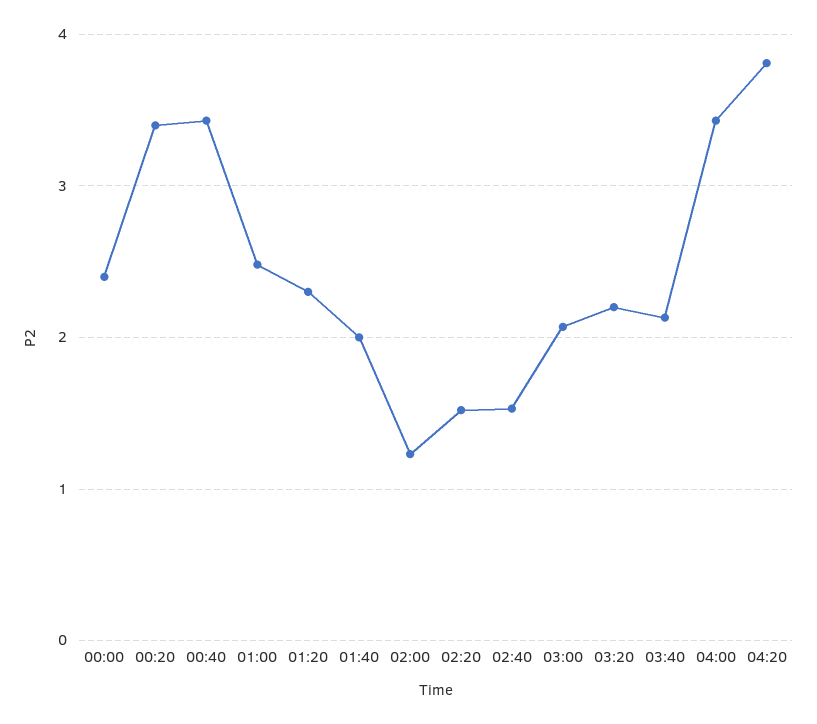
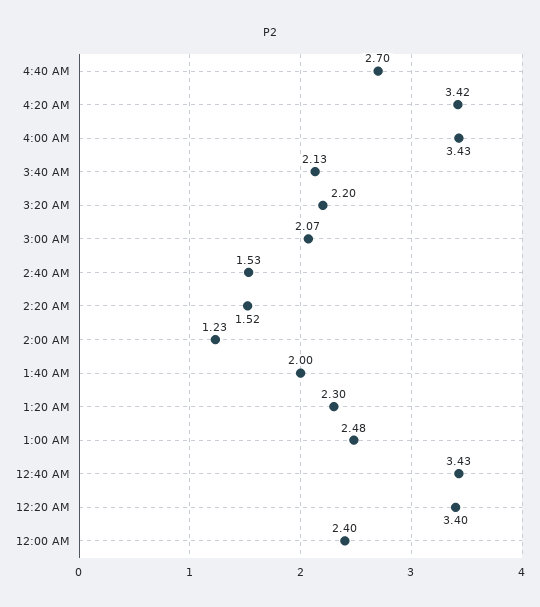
04:20: 3.8 -> 3.42
4:40 AM: none -> 2.7

